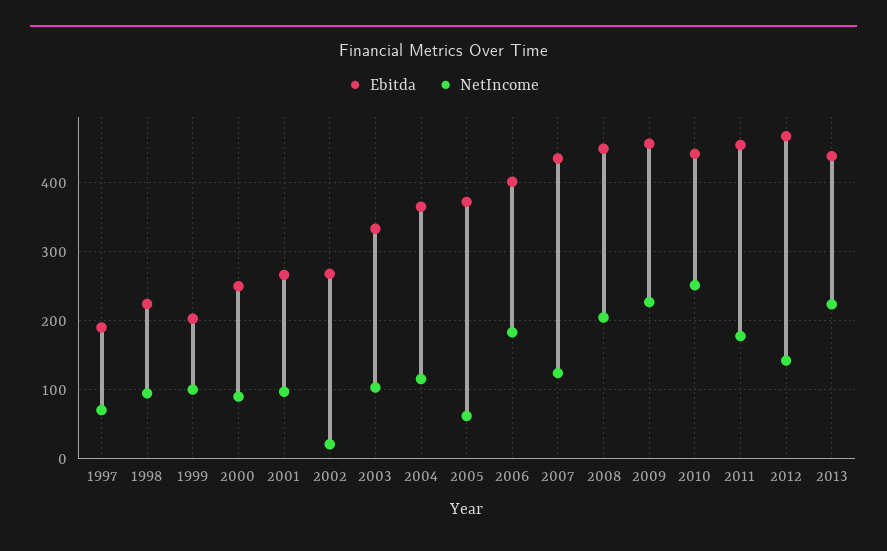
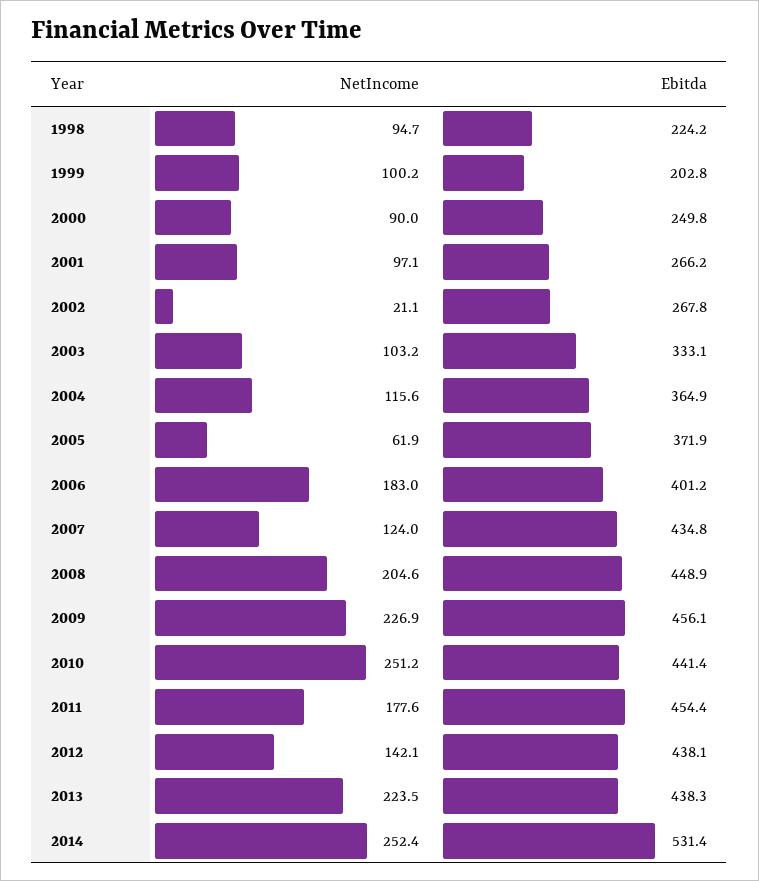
Ebitda, 1997: 190 -> none
NetIncome, 1997: 70 -> none
Ebitda, 2012: 470 -> 438.1
NetIncome, 2014: none -> 252.4
Ebitda, 2014: none -> 531.4

